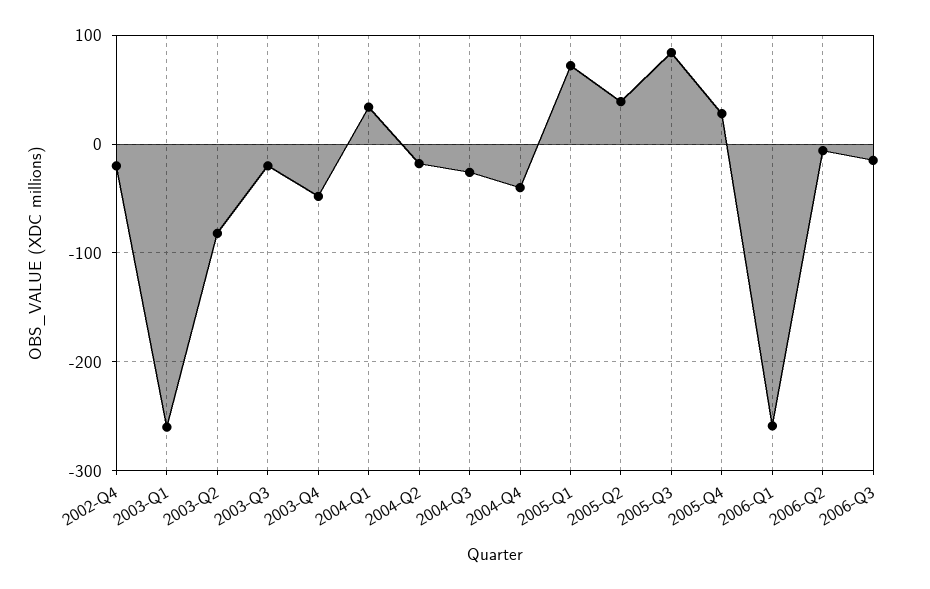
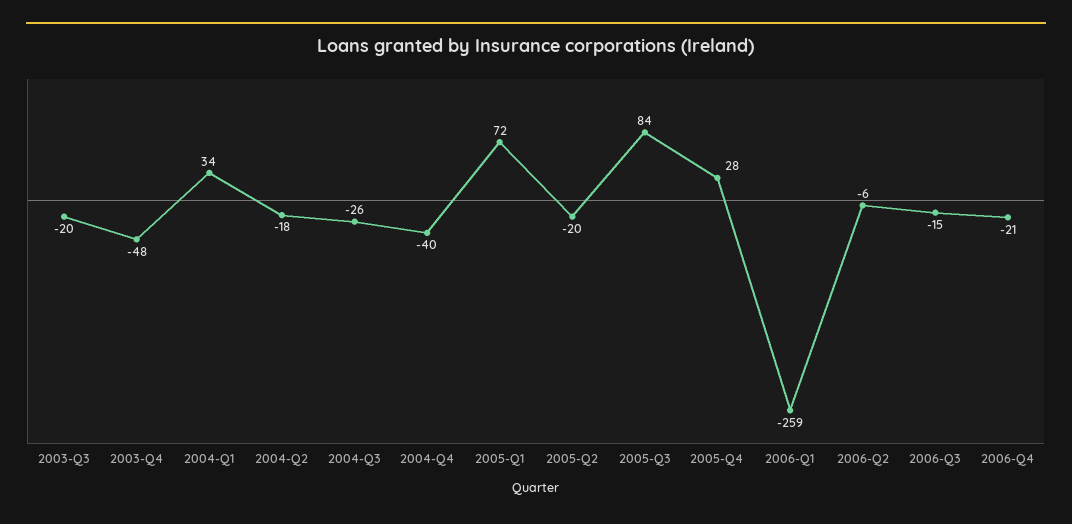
2002-Q4: -20 -> none
2003-Q1: -260 -> none
2003-Q2: -80 -> none
2005-Q2: 40 -> -20
2006-Q4: none -> -21

